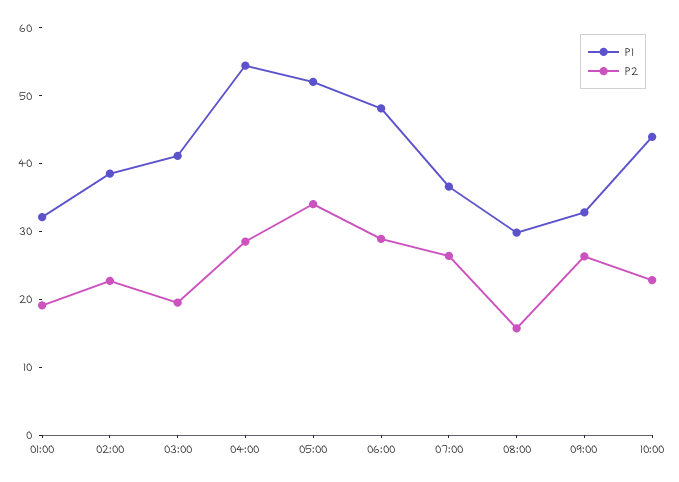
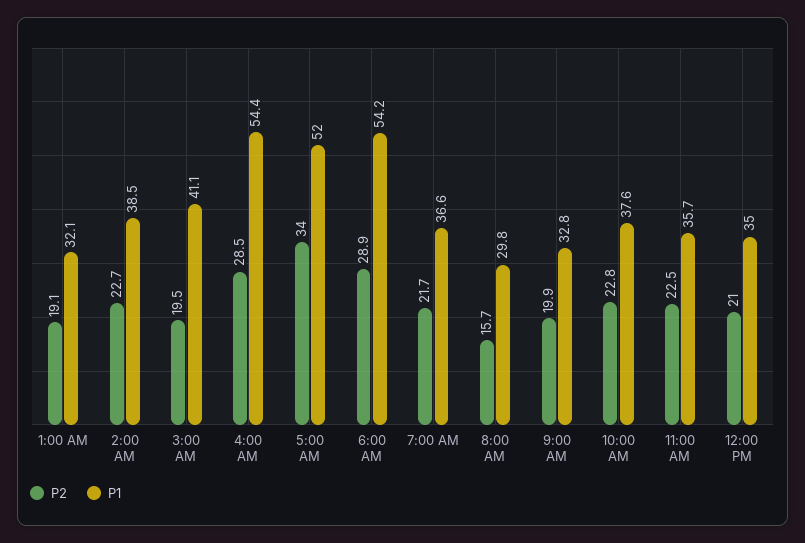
P1, 06:00: 48 -> 54.2
P2, 07:00: 26 -> 21.7
P2, 09:00: 26 -> 19.9
P1, 10:00: 44 -> 37.6
P2, 11:00 AM: none -> 22.5
P1, 11:00 AM: none -> 35.7
P2, 12:00 PM: none -> 21
P1, 12:00 PM: none -> 35

